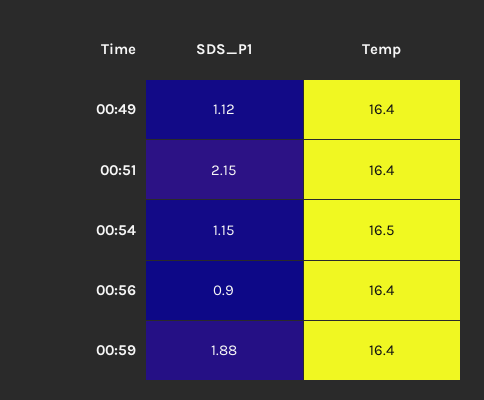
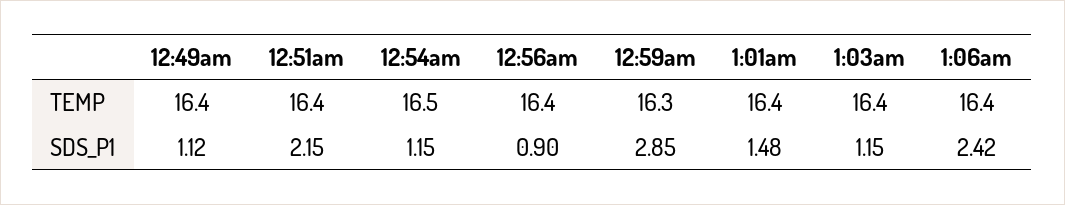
SDS_P1, 00:59: 1.88 -> 2.85
Temp, 00:59: 16.4 -> 16.3
Temp, 1:01am: none -> 16.4
Temp, 1:03am: none -> 16.4
Temp, 1:06am: none -> 16.4
SDS_P1, 1:01am: none -> 1.48
SDS_P1, 1:03am: none -> 1.15
SDS_P1, 1:06am: none -> 2.42

